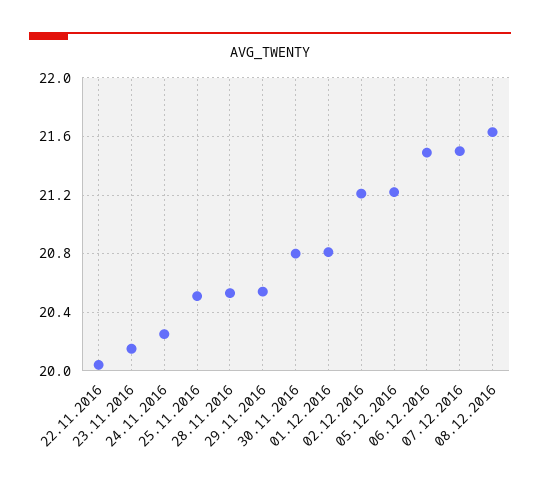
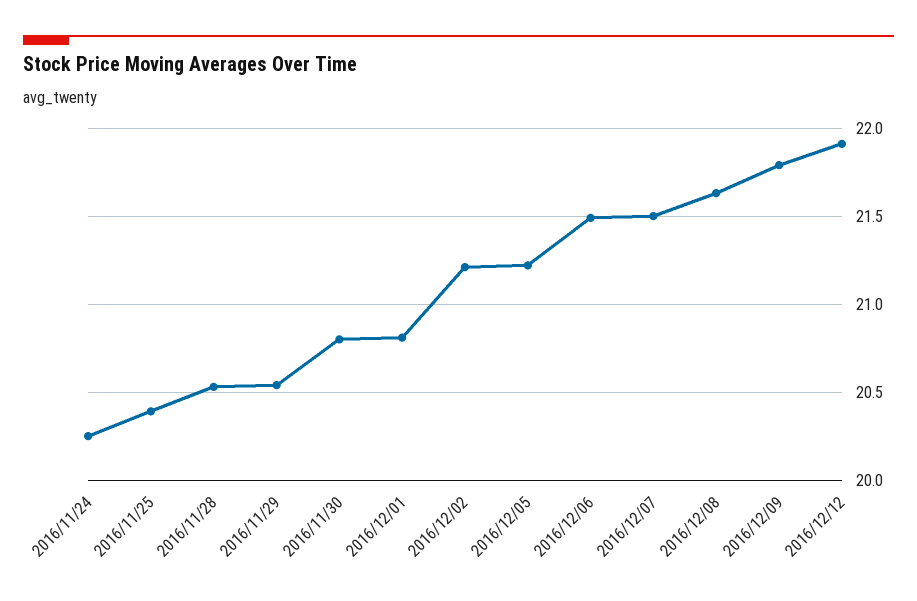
22.11.2016: 20.05 -> none
23.11.2016: 20.15 -> none
25.11.2016: 20.5 -> 20.4
2016/12/09: none -> 21.8
2016/12/12: none -> 21.9

